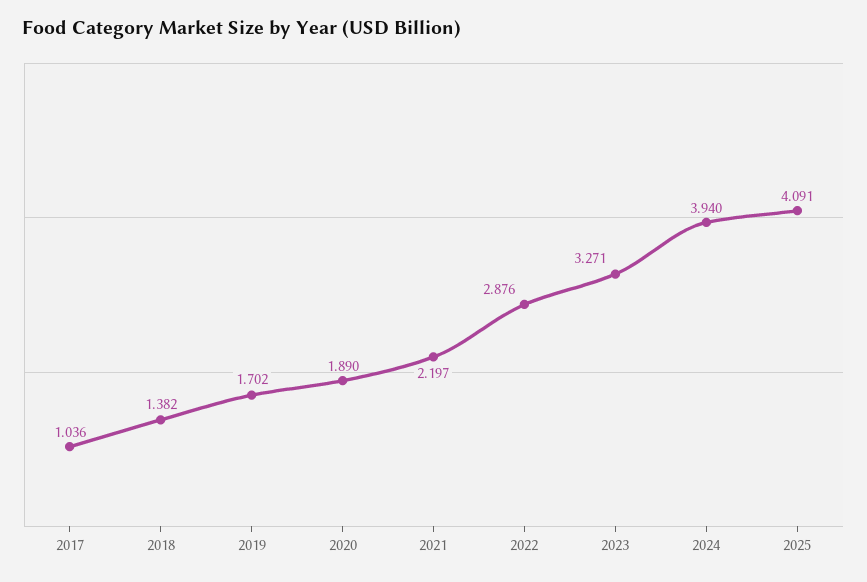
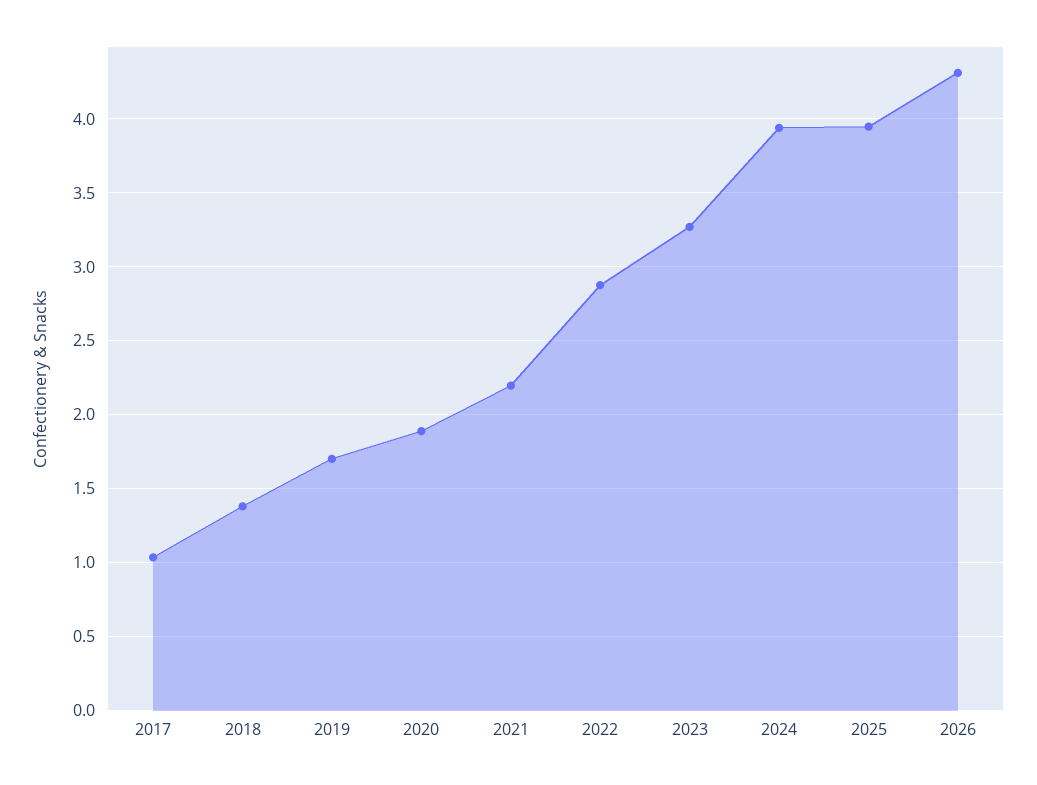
2025: 4.091 -> 3.95
2026: none -> 4.3

